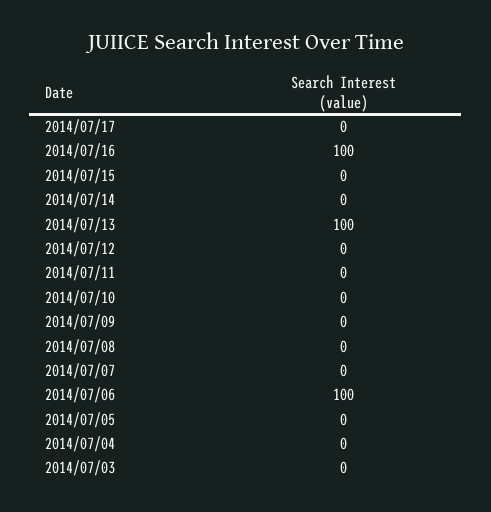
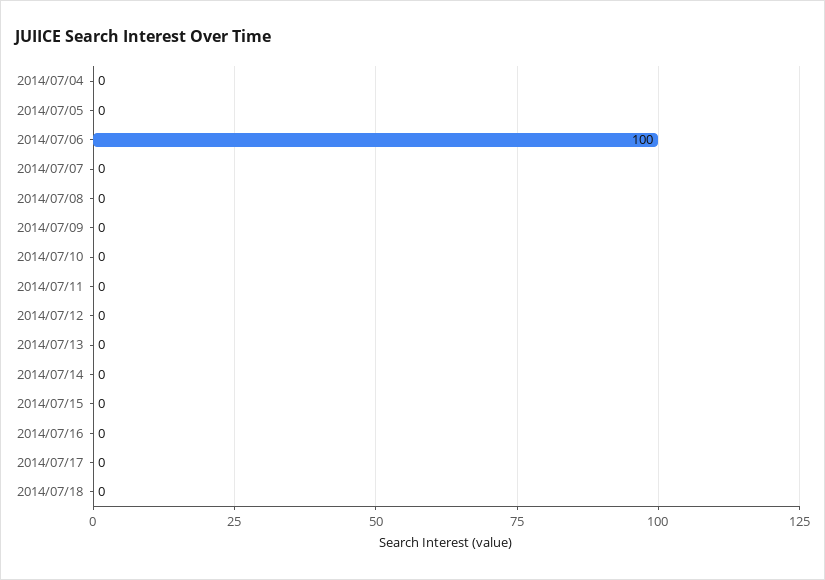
2014/07/16: 100 -> 0
2014/07/13: 100 -> 0
2014/07/03: 0 -> none
2014/07/18: none -> 0

